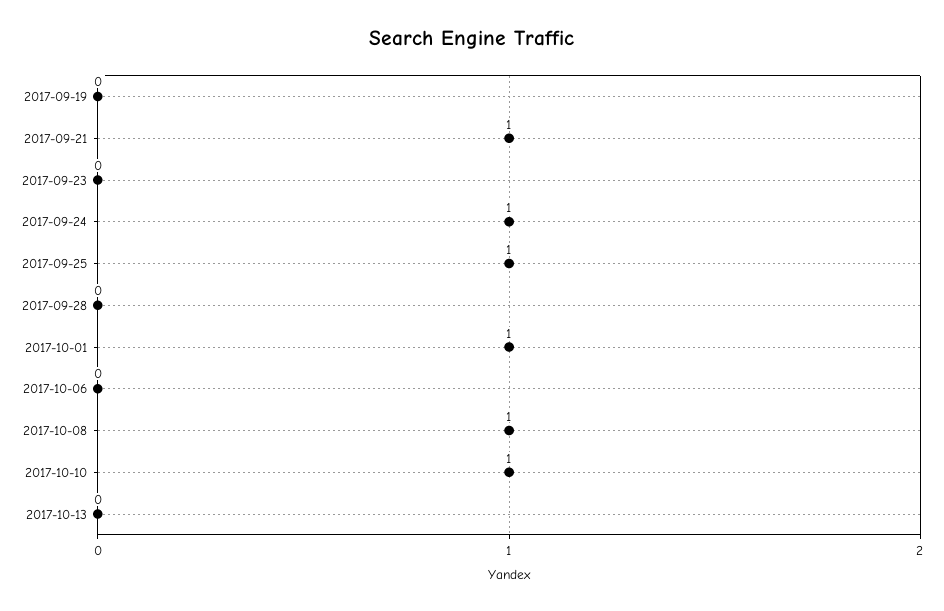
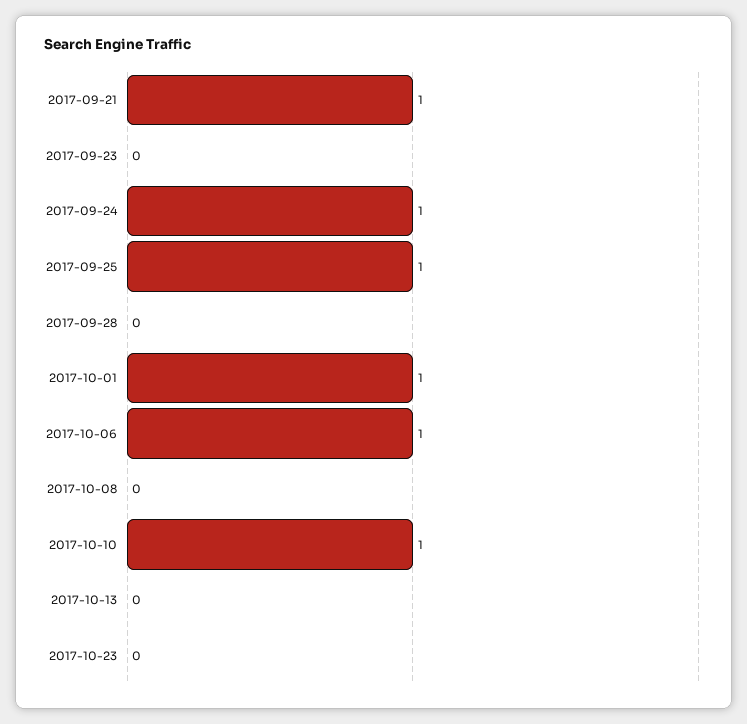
2017-09-19: 0 -> none
2017-10-06: 0 -> 1
2017-10-08: 1 -> 0
2017-10-23: none -> 0

